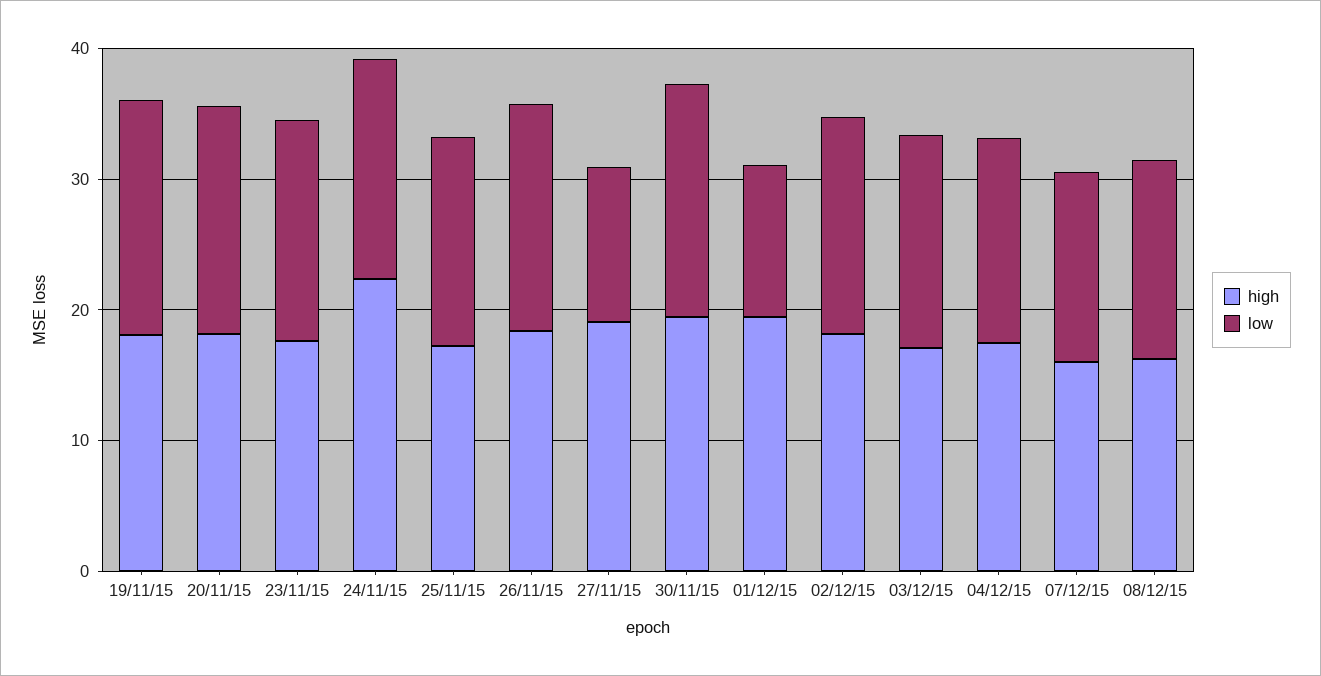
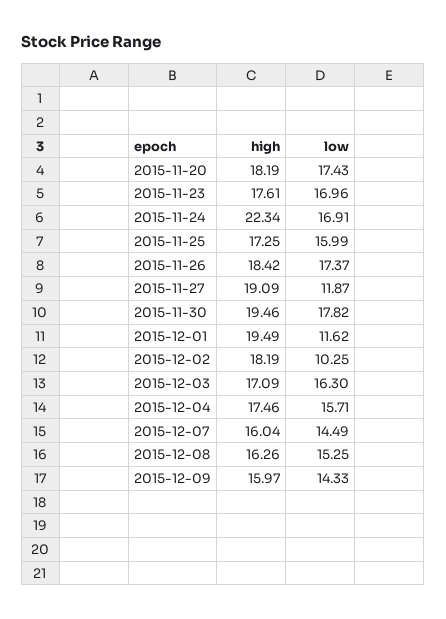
high, 19/11/15: 18 -> none
low, 19/11/15: 18 -> none
low, 02/12/15: 16 -> 10.25
high, 2015-12-09: none -> 15.97
low, 2015-12-09: none -> 14.33

